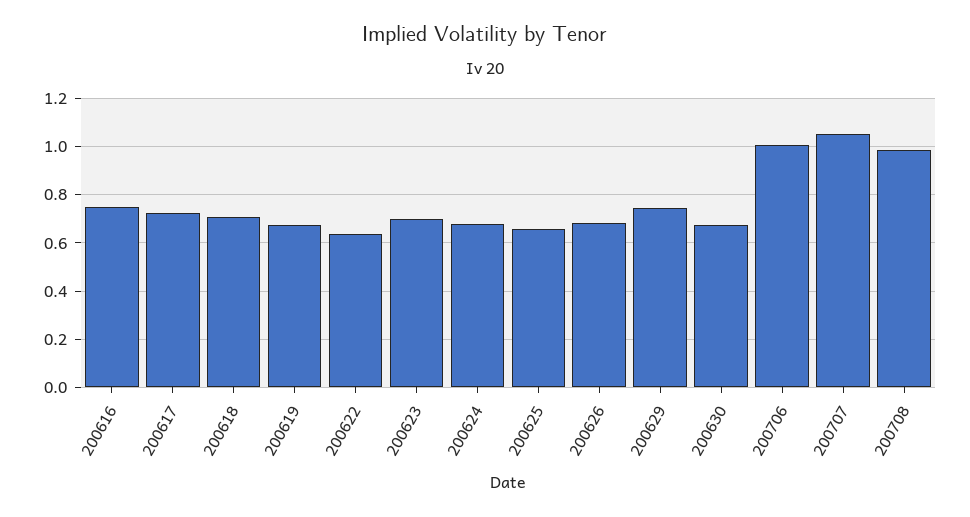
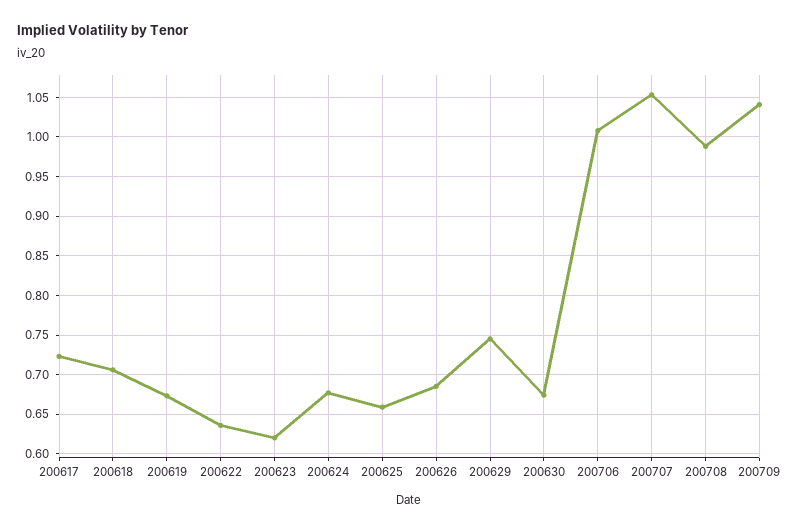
200616: 0.75 -> none
200623: 0.7 -> 0.62
200709: none -> 1.04

